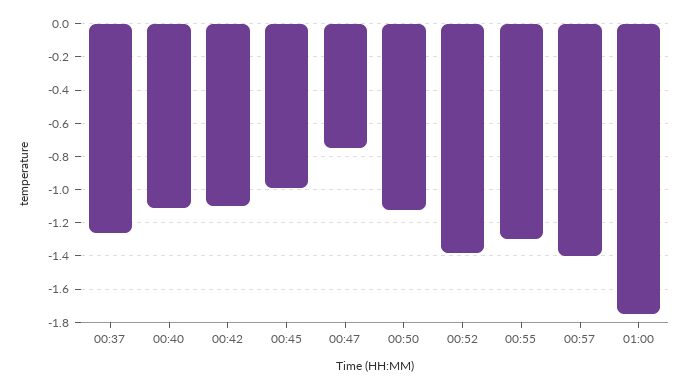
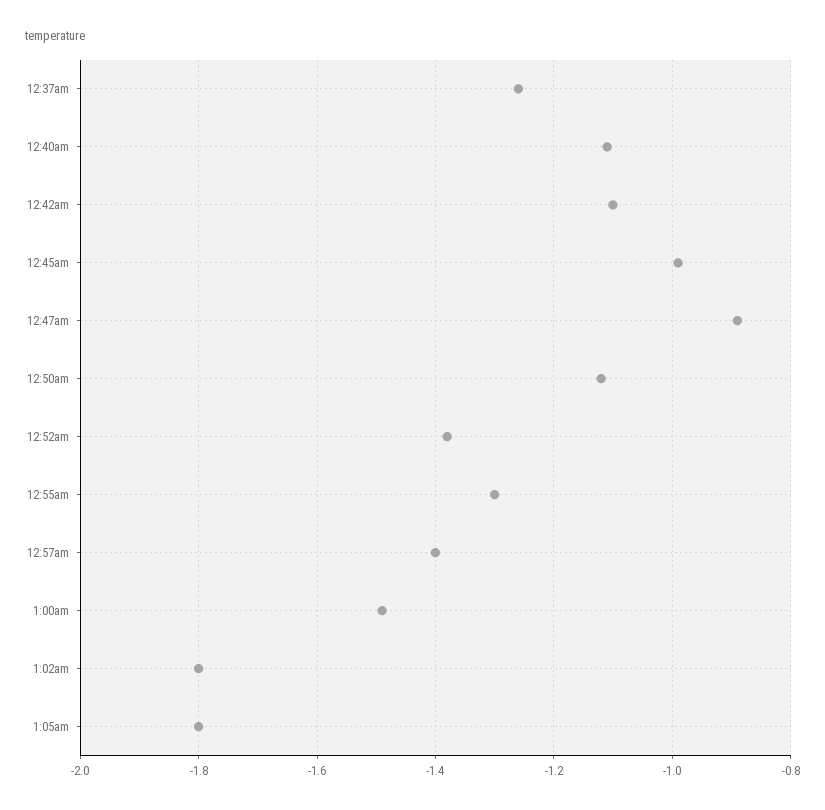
00:47: -0.75 -> -0.9
01:00: -1.75 -> -1.5
1:02am: none -> -1.8
1:05am: none -> -1.8

